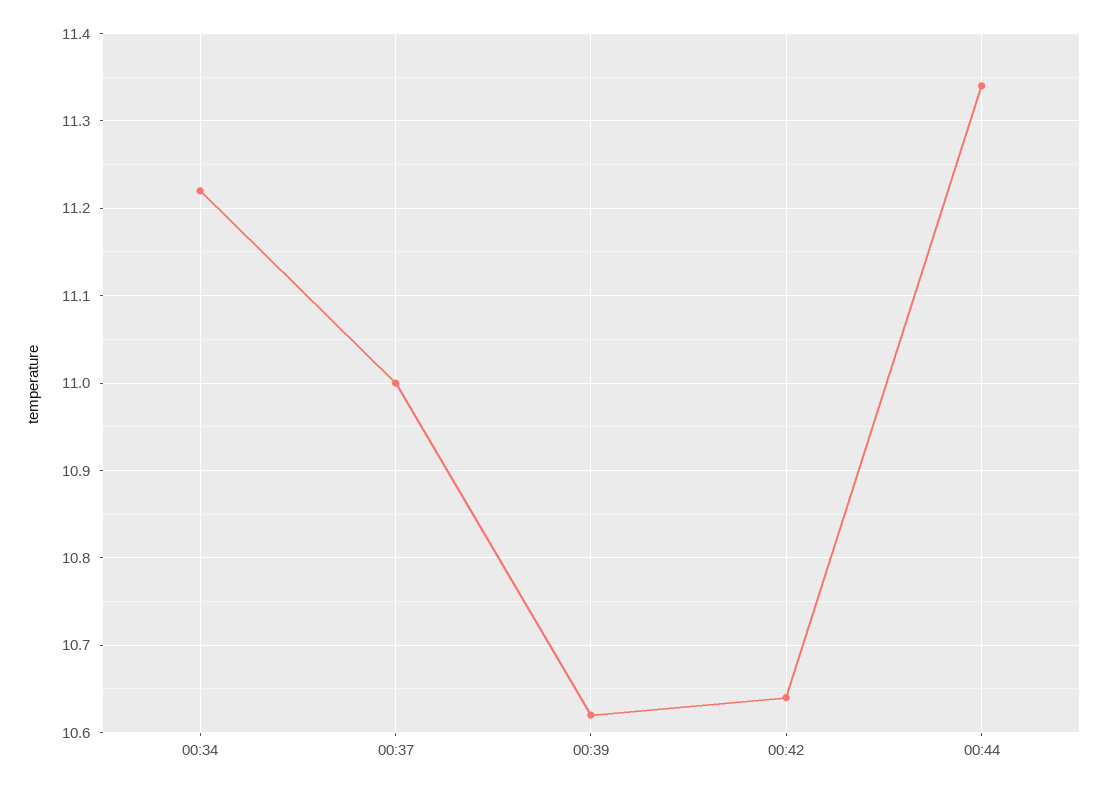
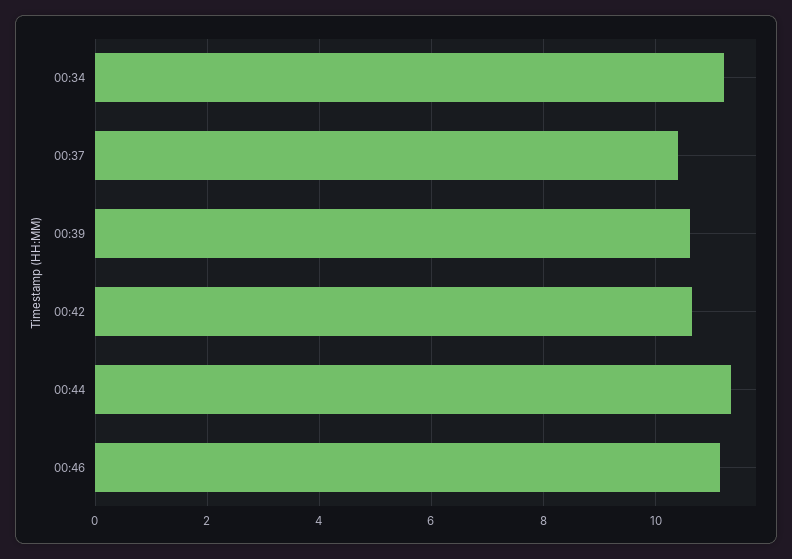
00:37: 11 -> 10.4
00:46: none -> 11.2

